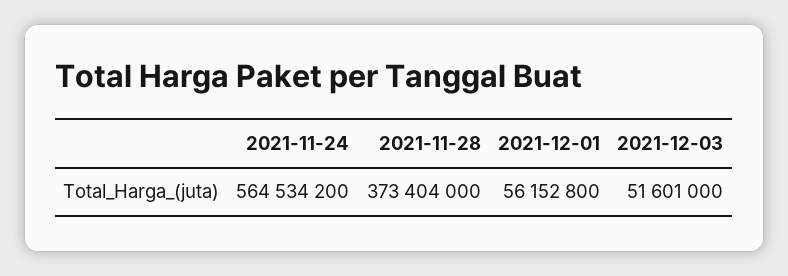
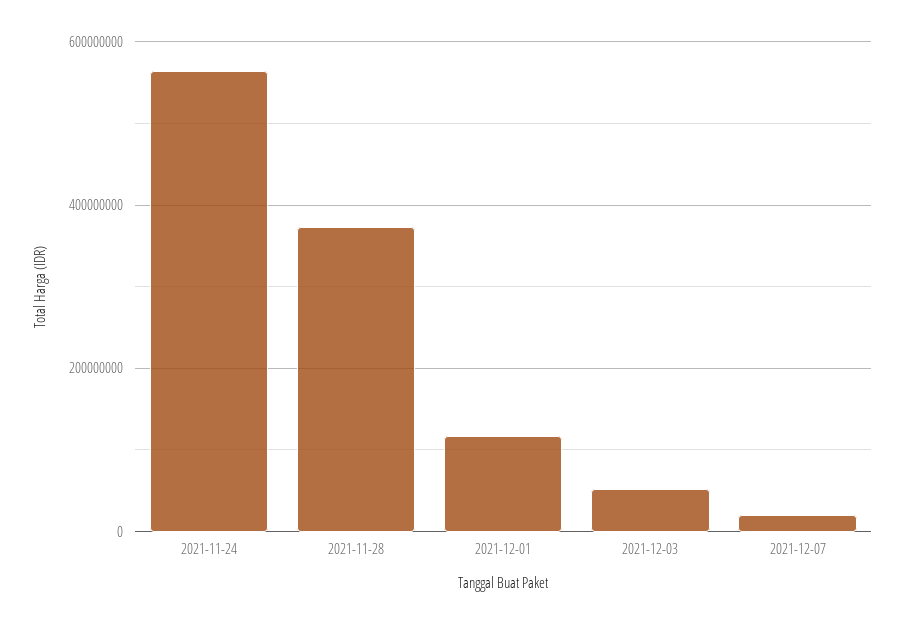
2021-12-01: 56152800 -> 120000000
2021-12-07: none -> 20000000

